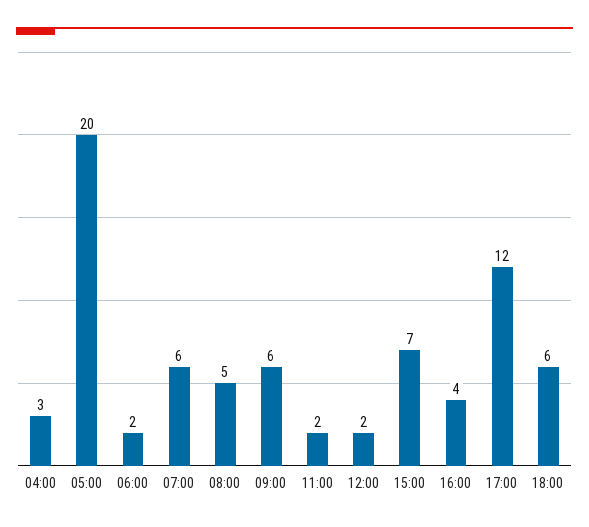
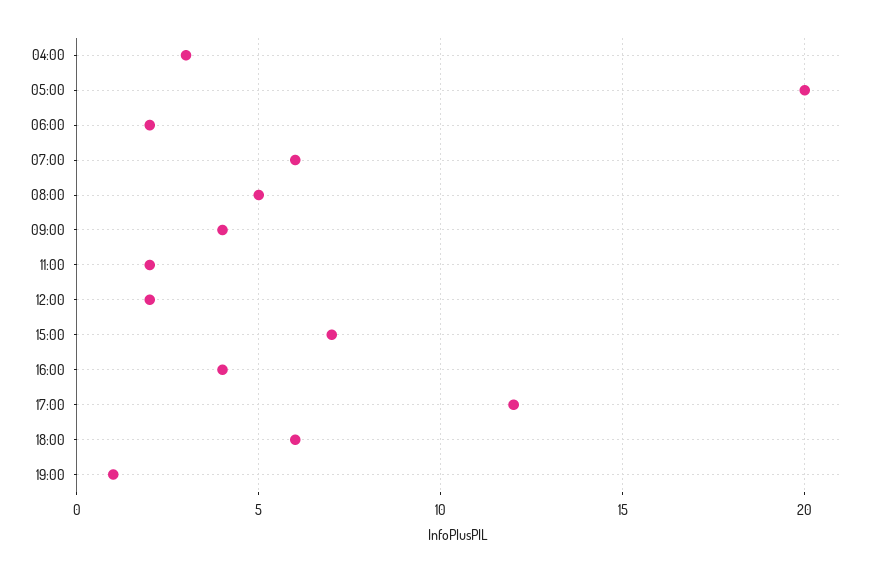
09:00: 6 -> 4
19:00: none -> 1

